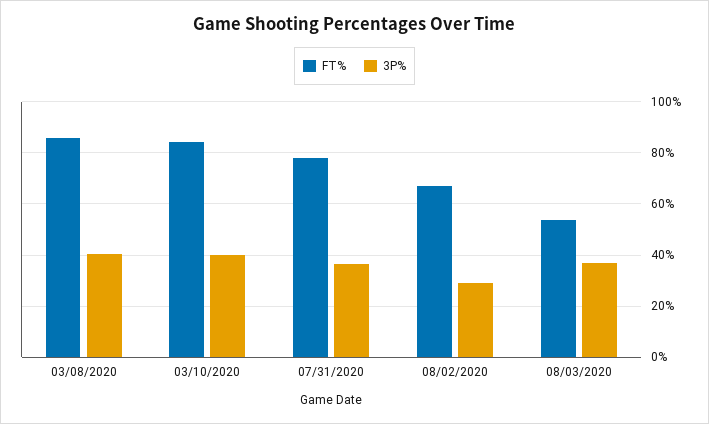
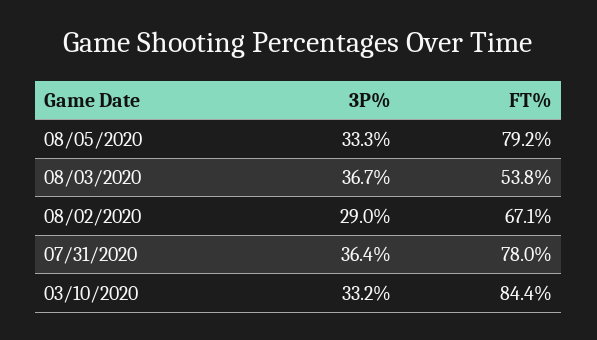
FT%, 03/08/2020: 85 -> none
3P%, 03/08/2020: 40 -> none
3P%, 03/10/2020: 40 -> 33.2
3P%, 08/05/2020: none -> 33.3
FT%, 08/05/2020: none -> 79.2

